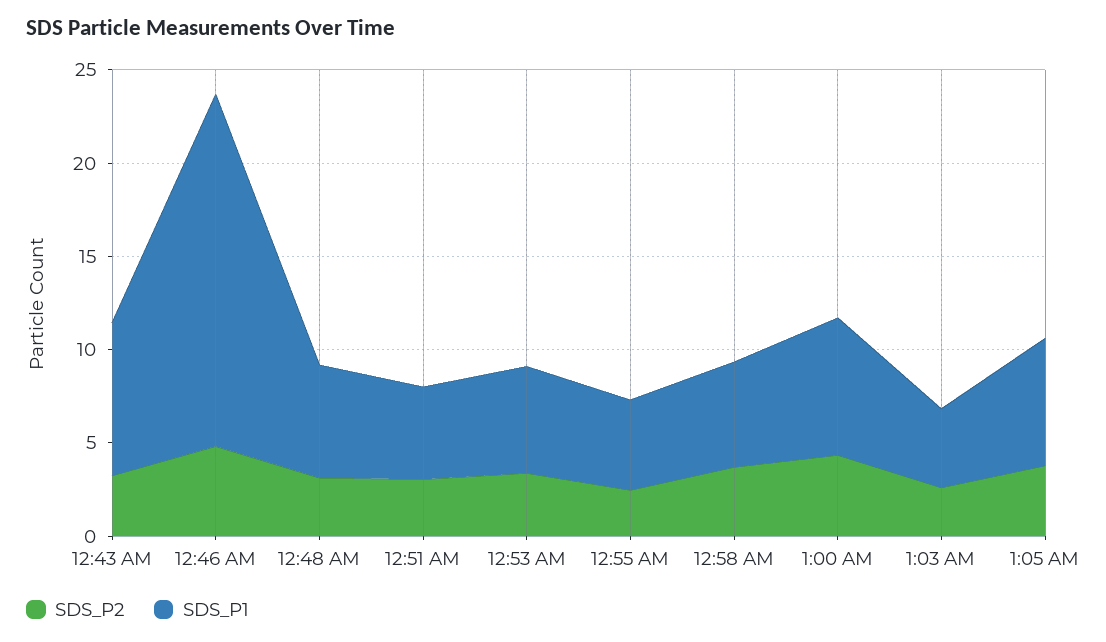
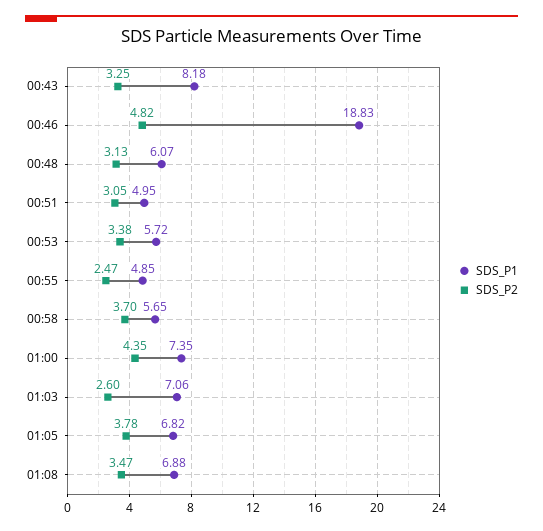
SDS_P1, 1:03 AM: 4 -> 7.06
SDS_P1, 01:08: none -> 6.88
SDS_P2, 01:08: none -> 3.47

